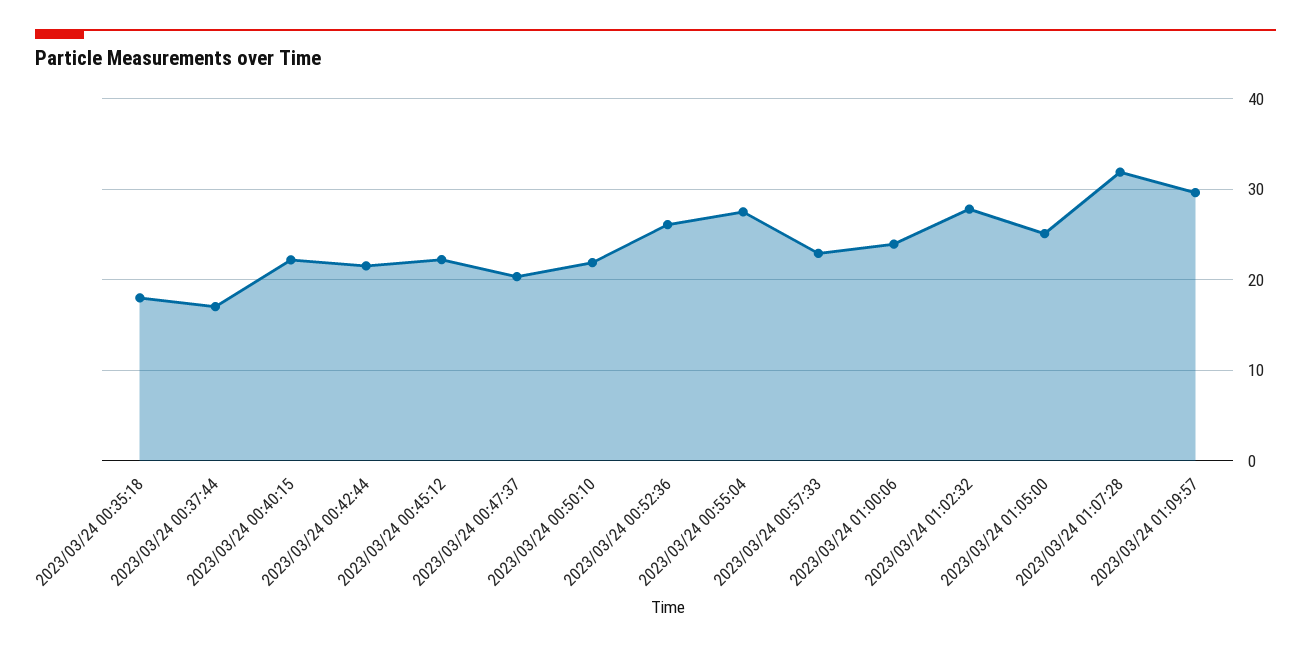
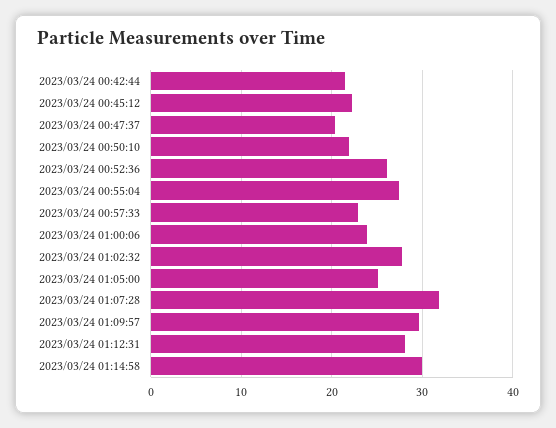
2023/03/24 00:35:18: 18 -> none
2023/03/24 00:37:44: 17 -> none
2023/03/24 00:40:15: 22 -> none
2023/03/24 01:12:31: none -> 28
2023/03/24 01:14:58: none -> 30

